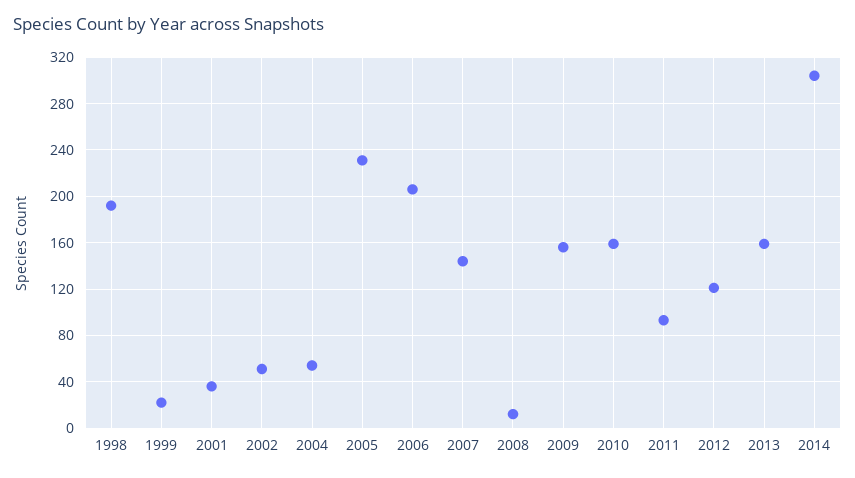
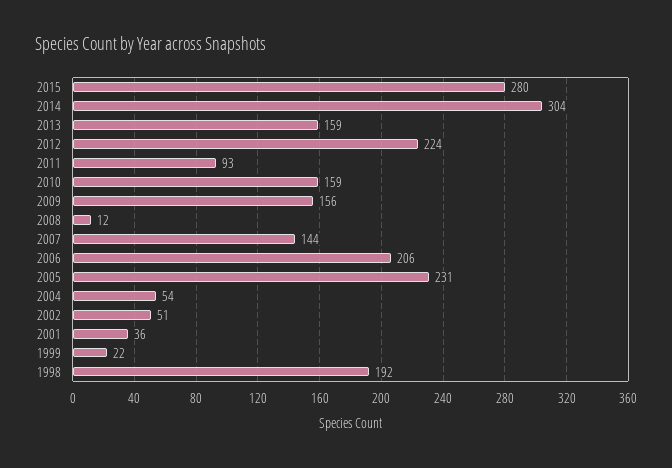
2012: 120 -> 224
2015: none -> 280

